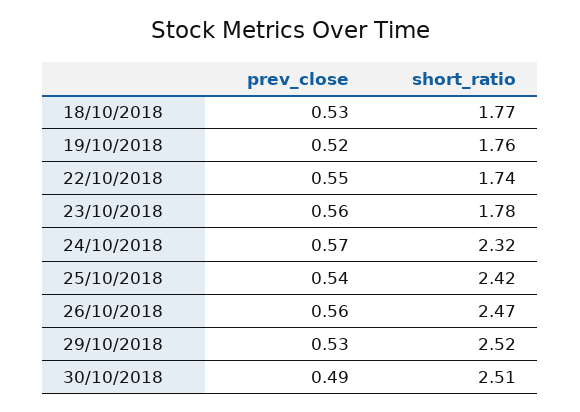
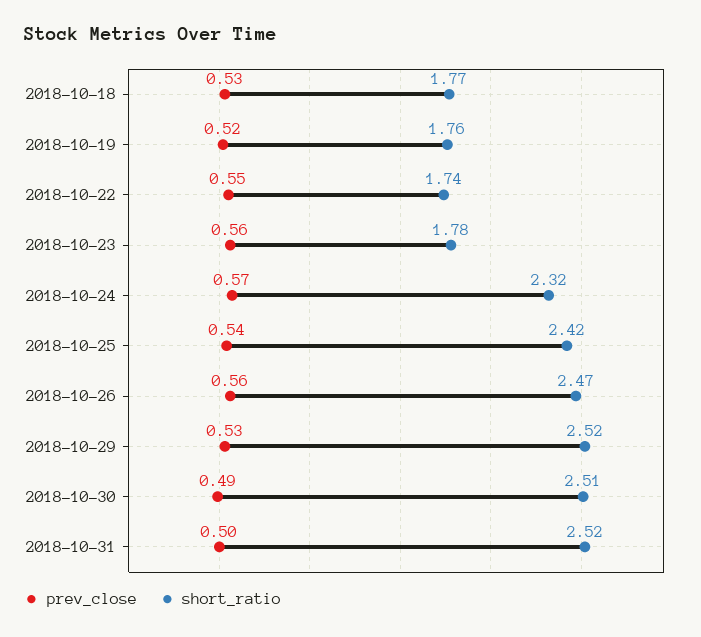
prev_close, 2018-10-31: none -> 0.5
short_ratio, 2018-10-31: none -> 2.52

